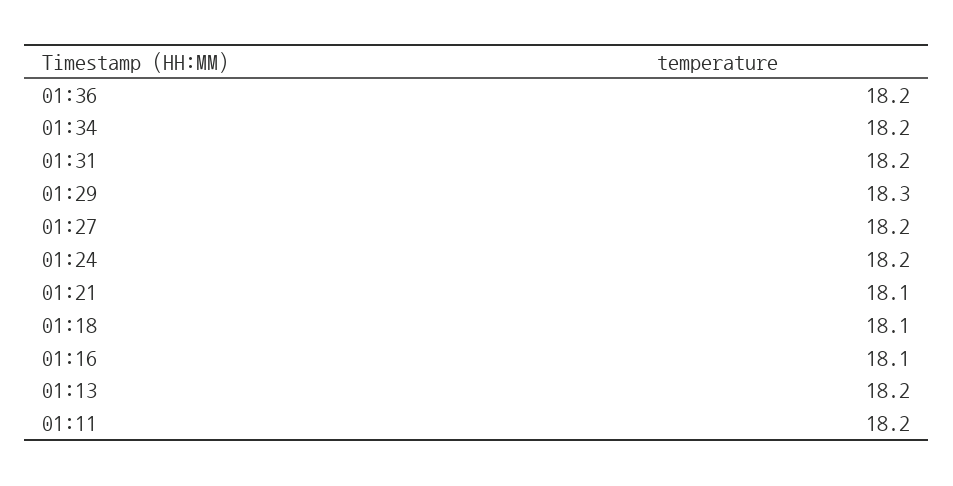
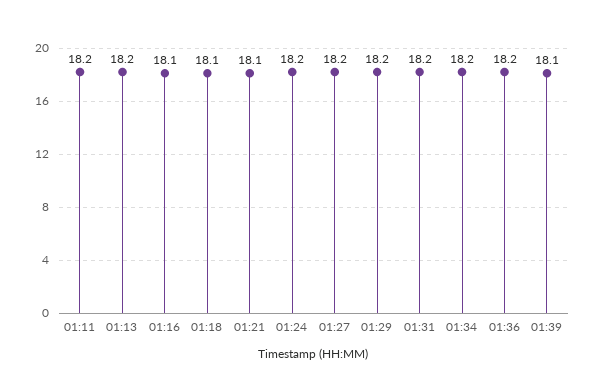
01:29: 18.3 -> 18.2
01:39: none -> 18.1

